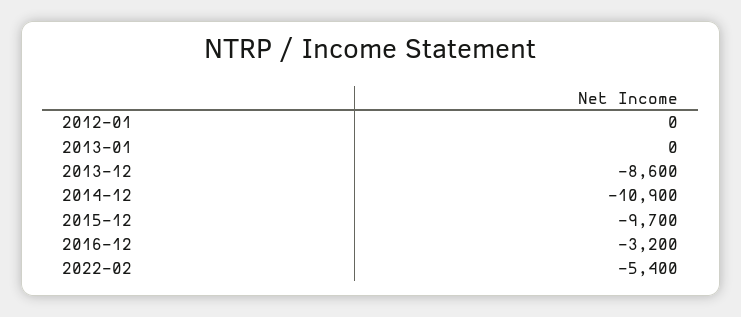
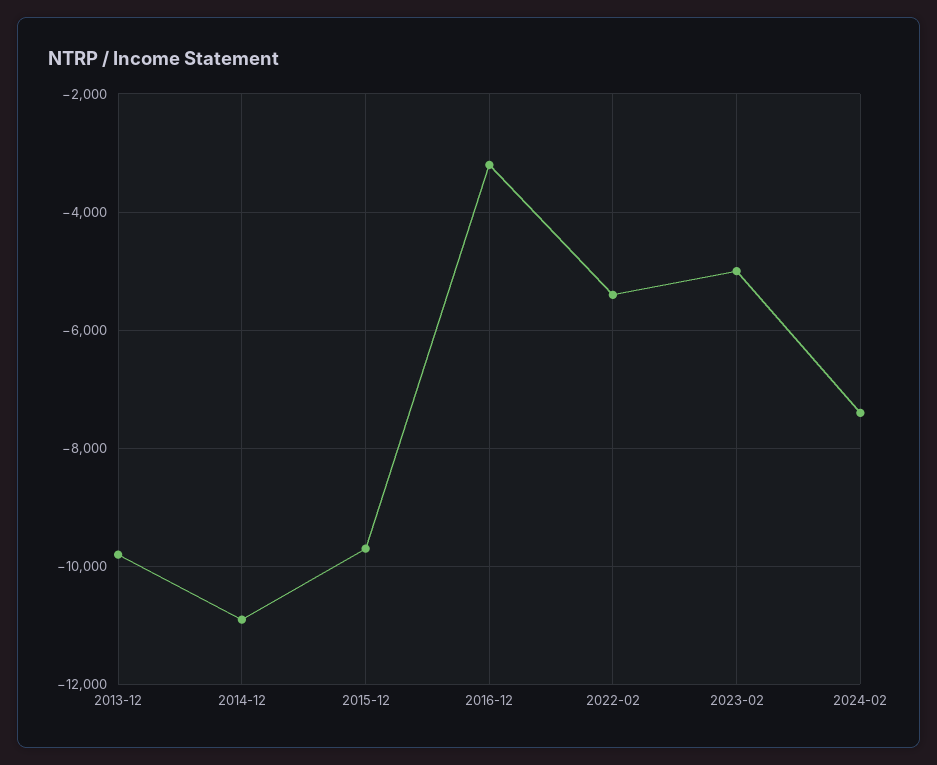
2012-01: 0 -> none
2013-01: 0 -> none
2013-12: -8600 -> -9800
2023-02: none -> -5000
2024-02: none -> -7400

